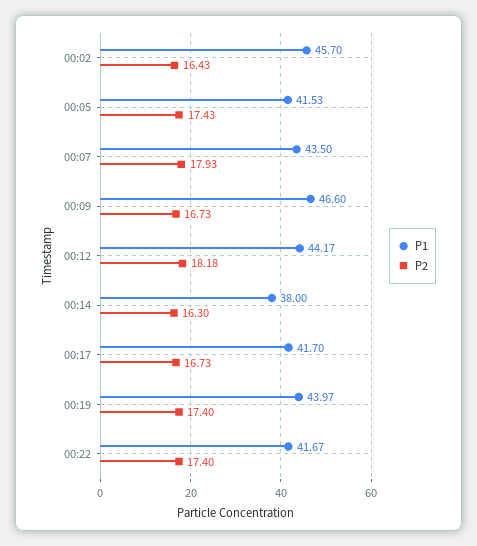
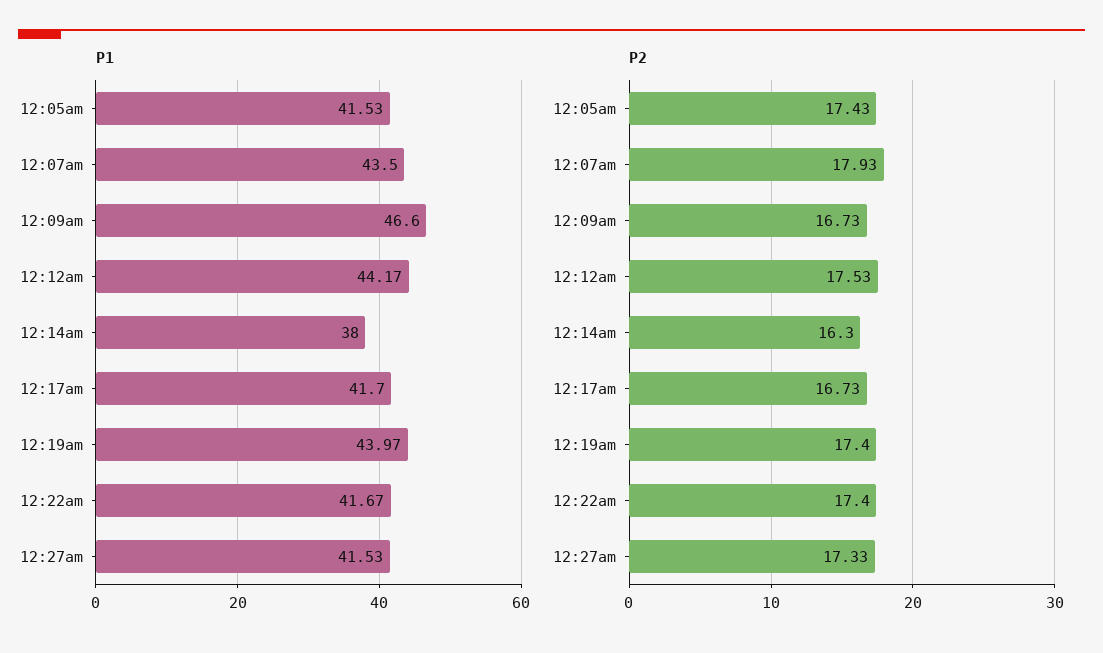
P1, 00:02: 45.7 -> none
P2, 00:02: 16.43 -> none
P2, 00:12: 18.18 -> 17.53
P1, 12:27am: none -> 41.53
P2, 12:27am: none -> 17.33

